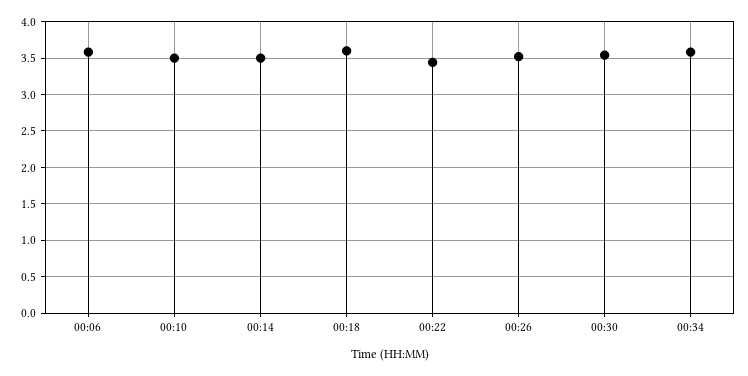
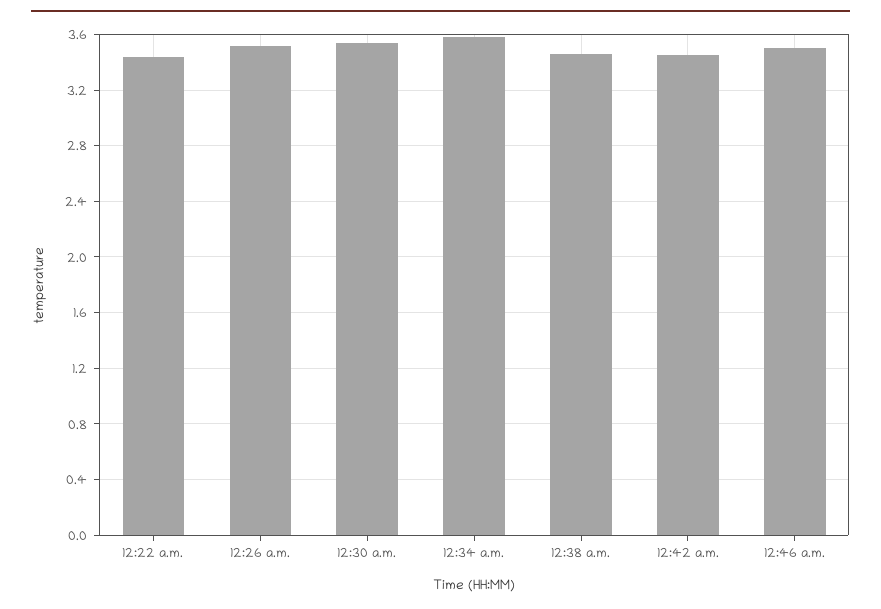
00:06: 3.6 -> none
00:10: 3.5 -> none
00:14: 3.5 -> none
00:18: 3.6 -> none
12:38 a.m.: none -> 3.45
12:42 a.m.: none -> 3.45
12:46 a.m.: none -> 3.5

